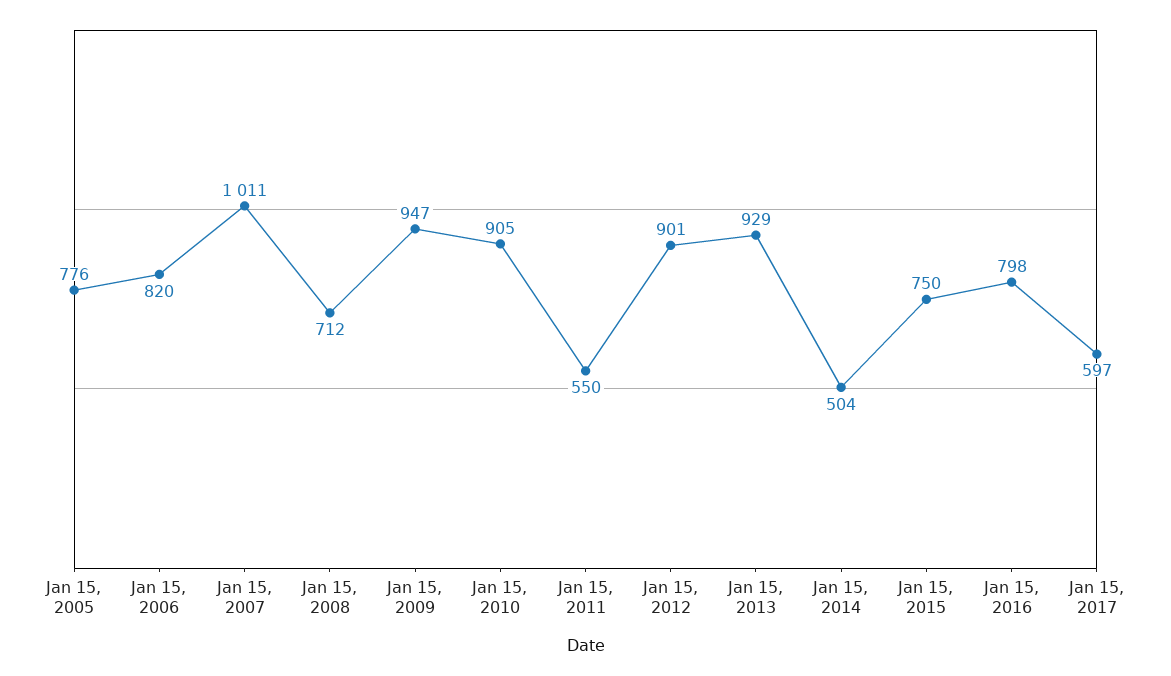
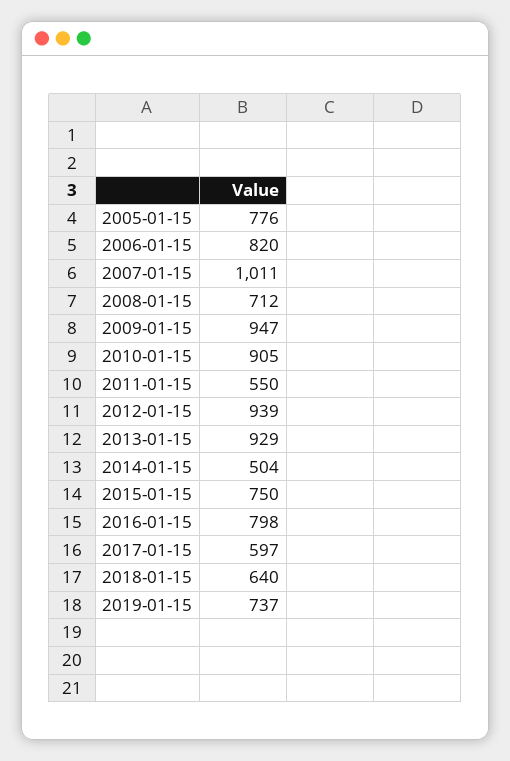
Jan 15, 2012: 901 -> 939
2018-01-15: none -> 640
2019-01-15: none -> 737

